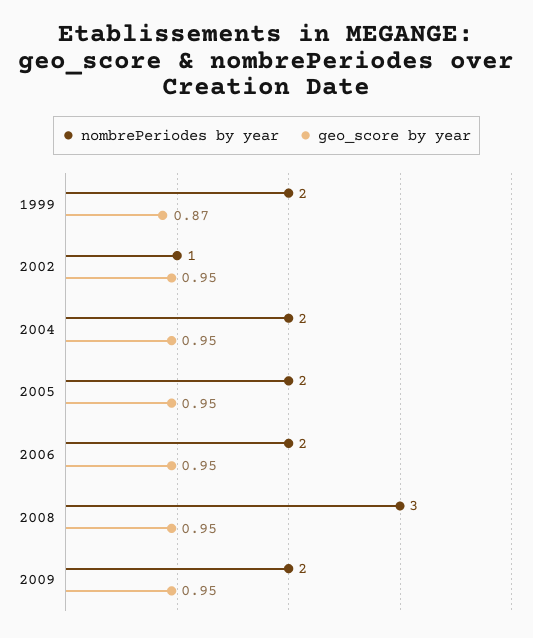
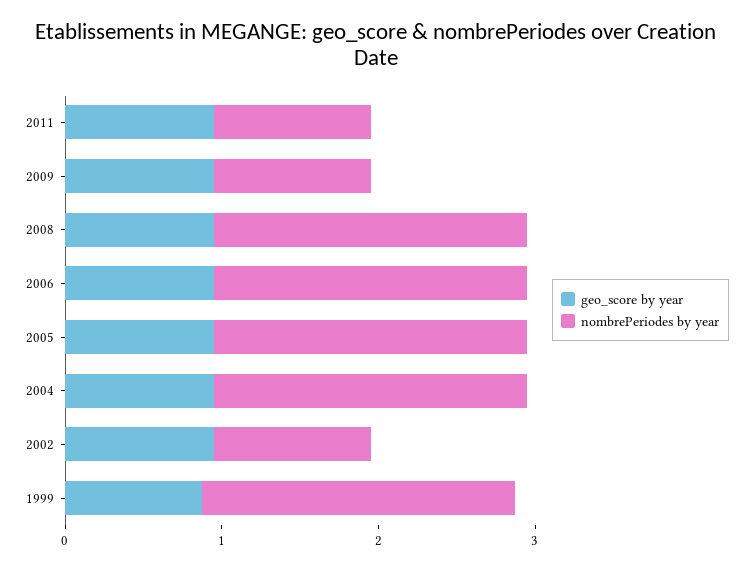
nombrePeriodes by year, 2008: 3 -> 2
nombrePeriodes by year, 2009: 2 -> 1
geo_score by year, 2011: none -> 1
nombrePeriodes by year, 2011: none -> 1

